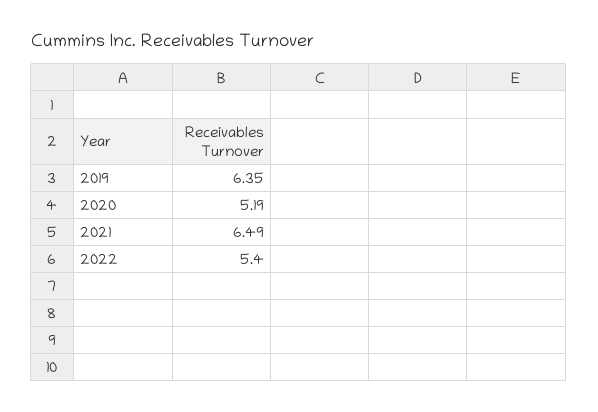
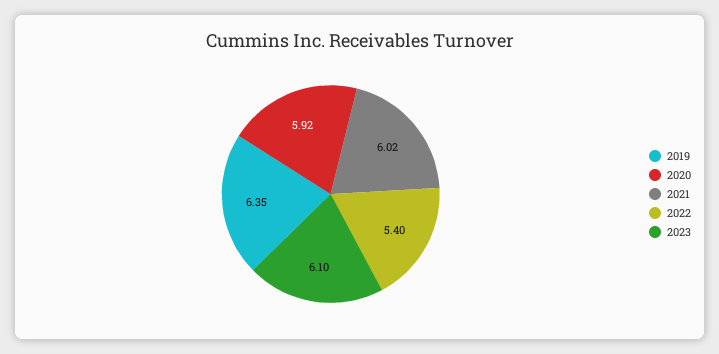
2020: 5.19 -> 5.92
2021: 6.49 -> 6.02
2023: none -> 6.1

